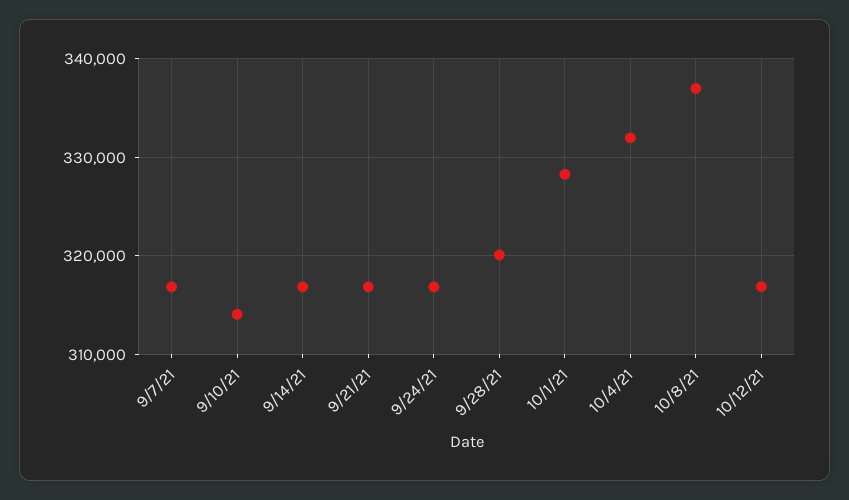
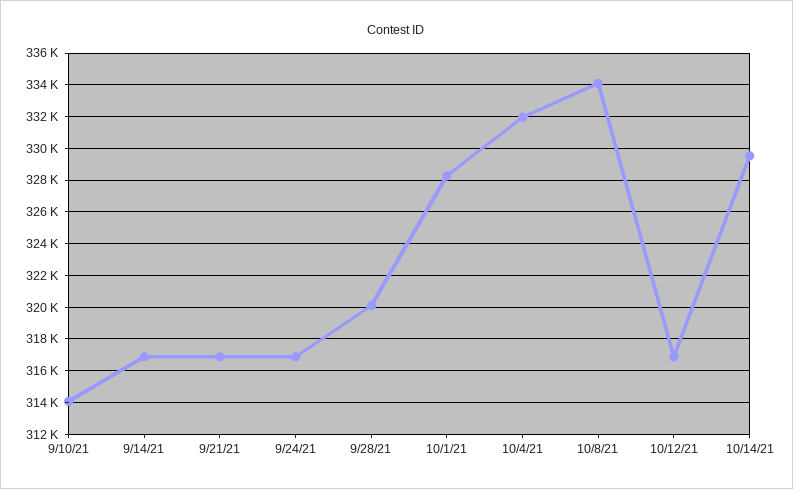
9/7/21: 317000 -> none
10/8/21: 337000 -> 334000
10/14/21: none -> 329500

